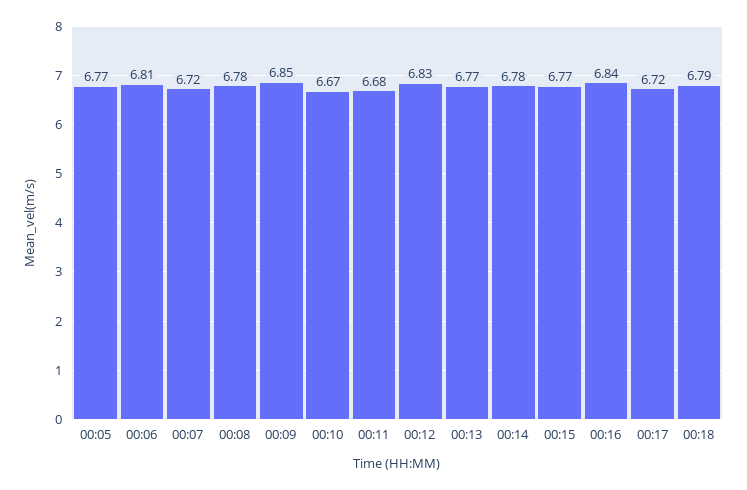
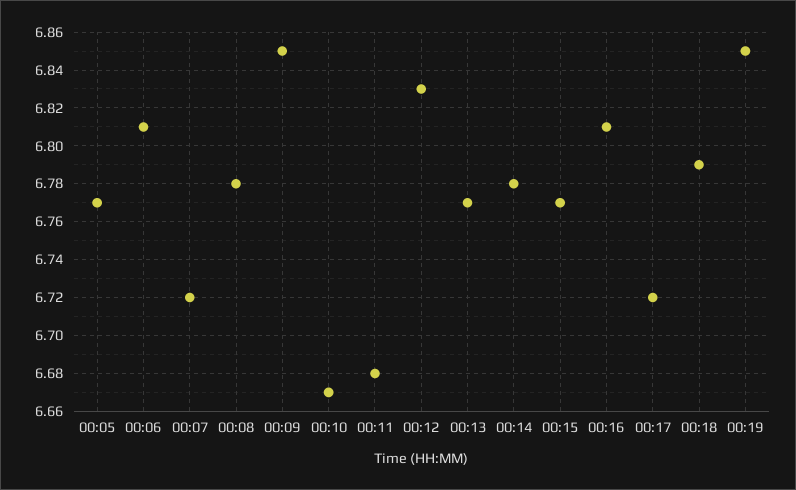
00:16: 6.84 -> 6.81
00:19: none -> 6.85

